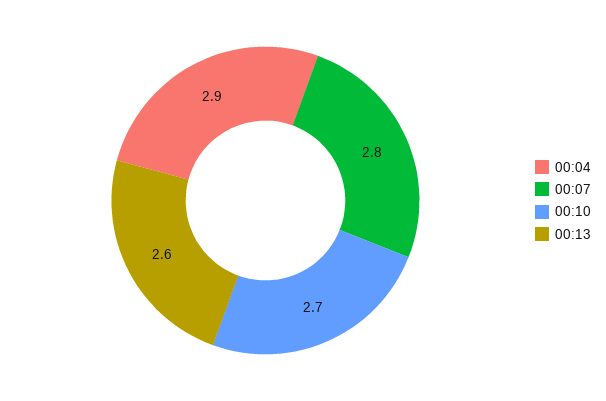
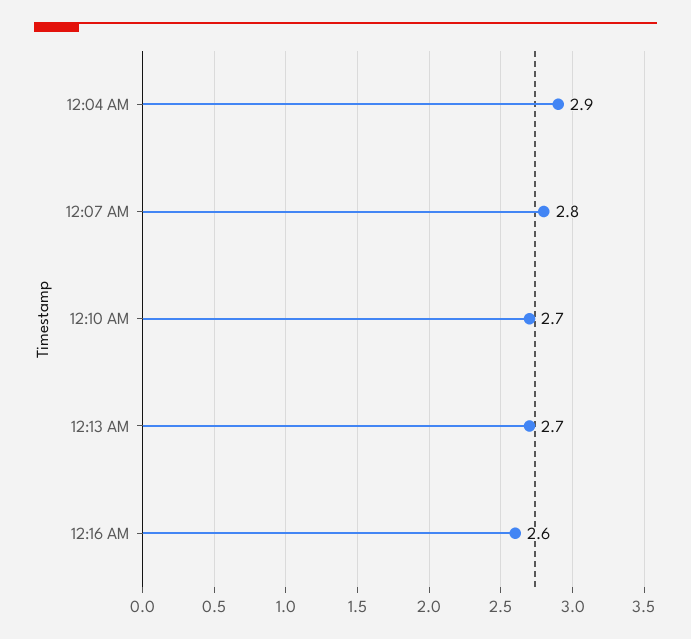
00:13: 2.6 -> 2.7
12:16 AM: none -> 2.6

